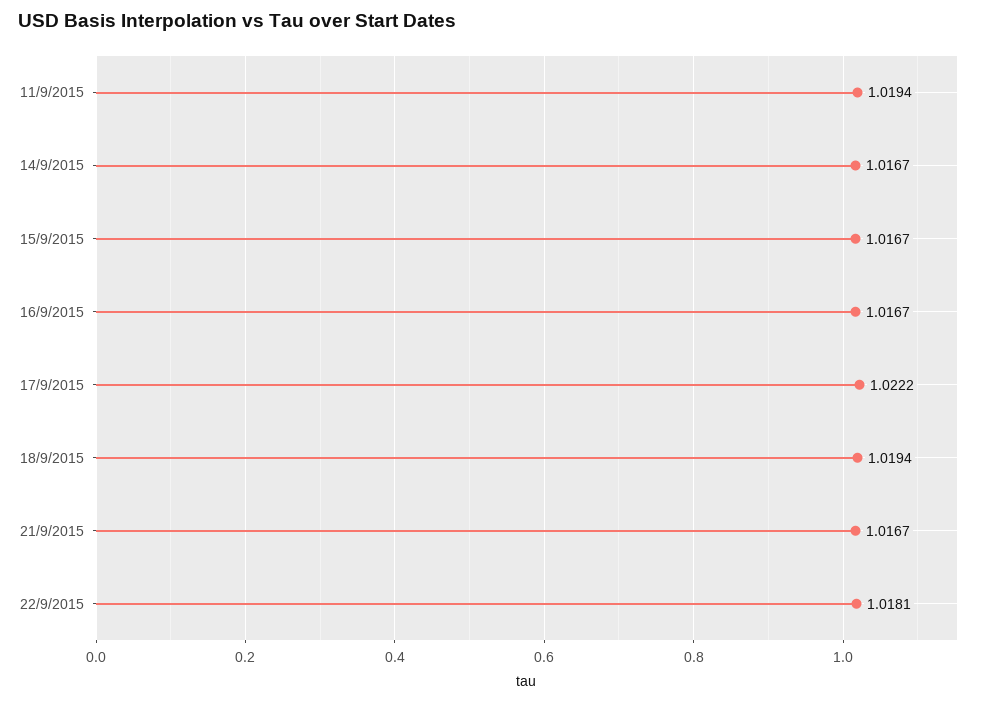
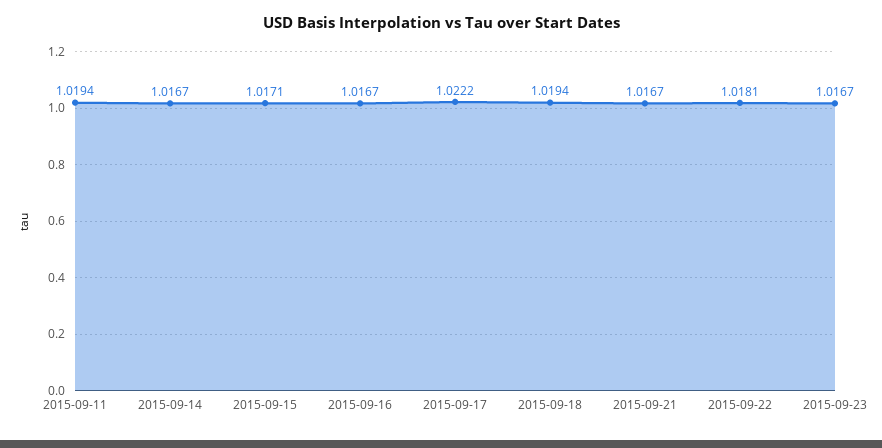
15/9/2015: 1.0167 -> 1.0171
2015-09-23: none -> 1.0167

